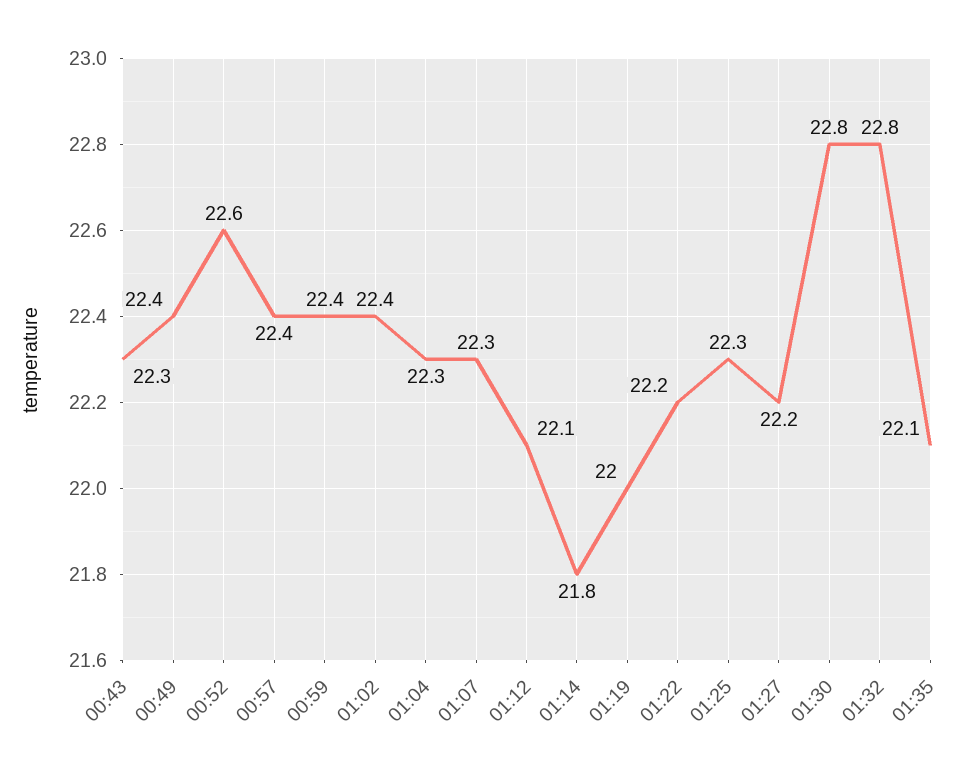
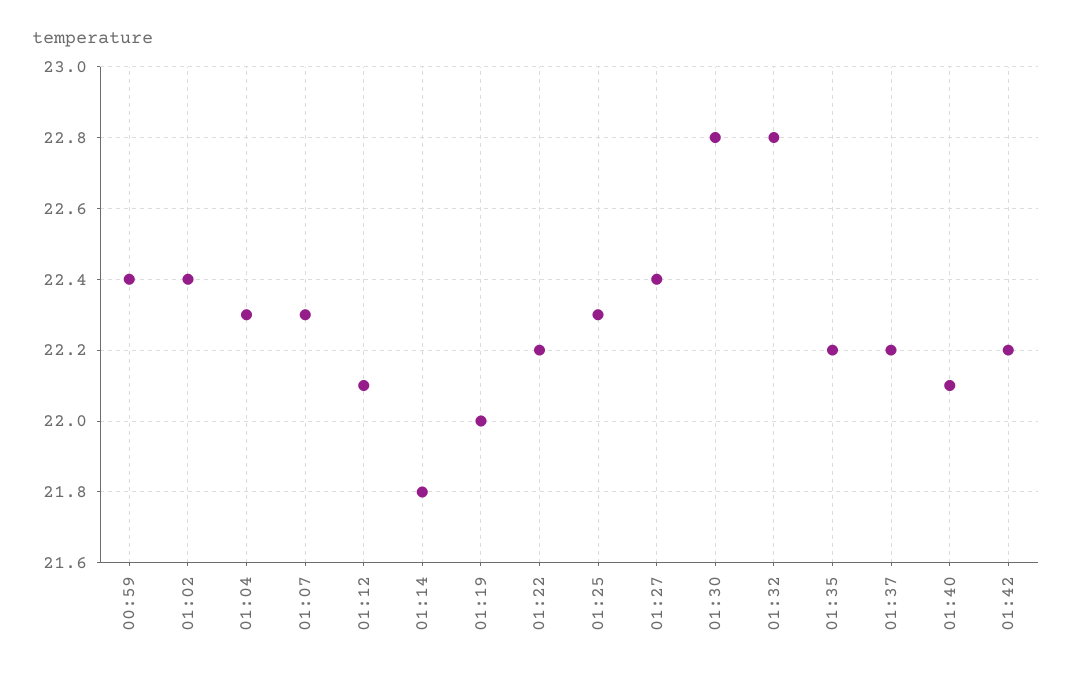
00:43: 22.3 -> none
00:49: 22.4 -> none
00:52: 22.6 -> none
00:57: 22.4 -> none
01:27: 22.2 -> 22.4
01:35: 22.1 -> 22.2
01:37: none -> 22.2
01:40: none -> 22.1
01:42: none -> 22.2

